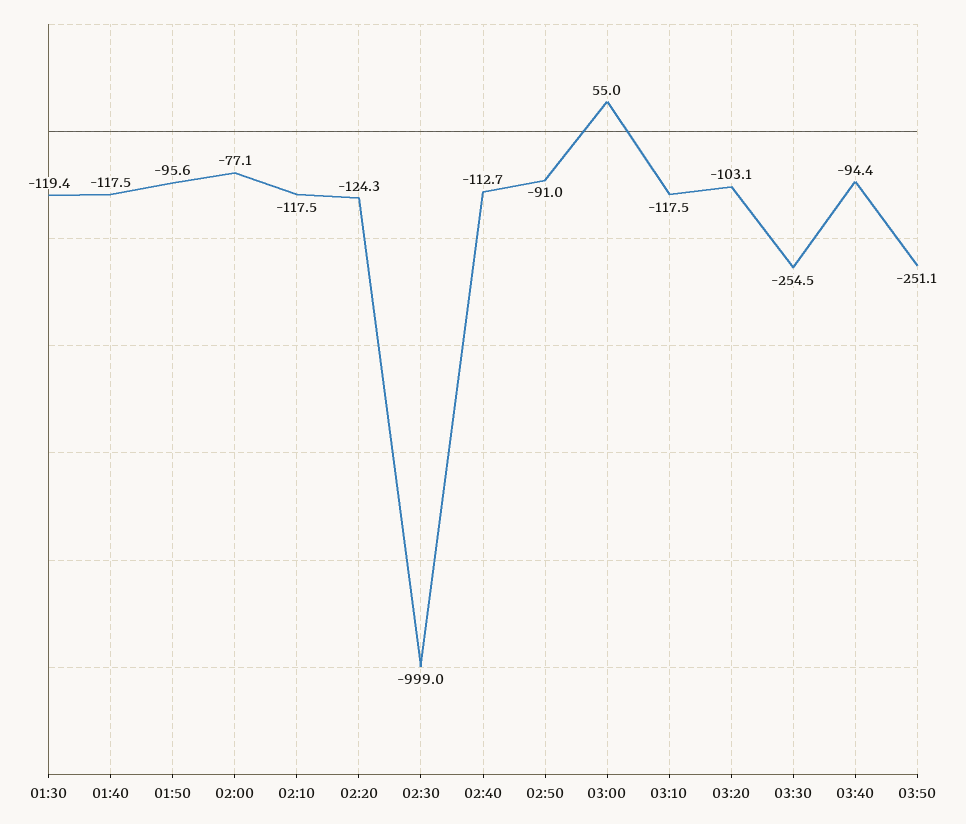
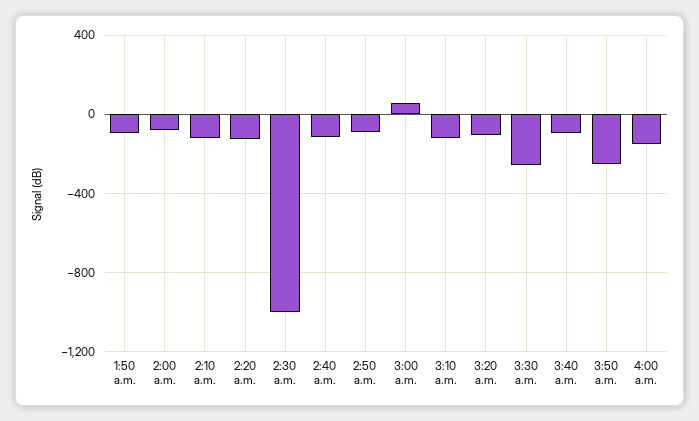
01:30: -119.4 -> none
01:40: -117.5 -> none
4:00 a.m.: none -> -150

